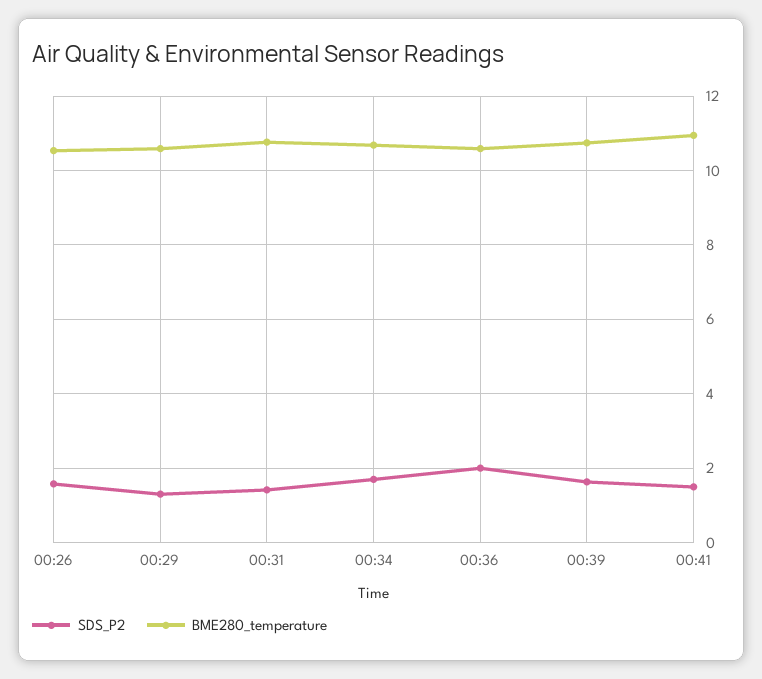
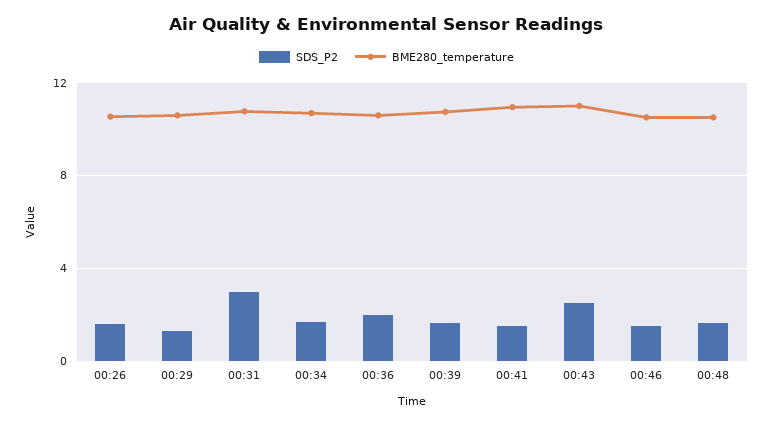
SDS_P2, 00:31: 1.4 -> 3
SDS_P2, 00:43: none -> 2.5
BME280_temperature, 00:43: none -> 11
SDS_P2, 00:46: none -> 1.5
BME280_temperature, 00:46: none -> 10.5
SDS_P2, 00:48: none -> 1.5
BME280_temperature, 00:48: none -> 10.5

